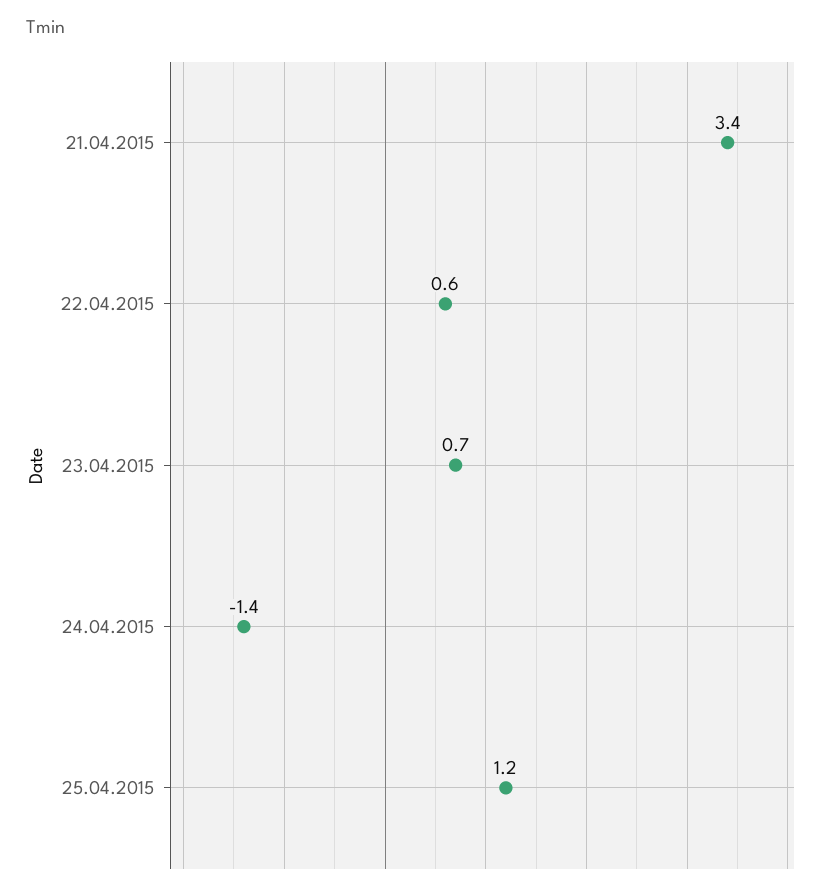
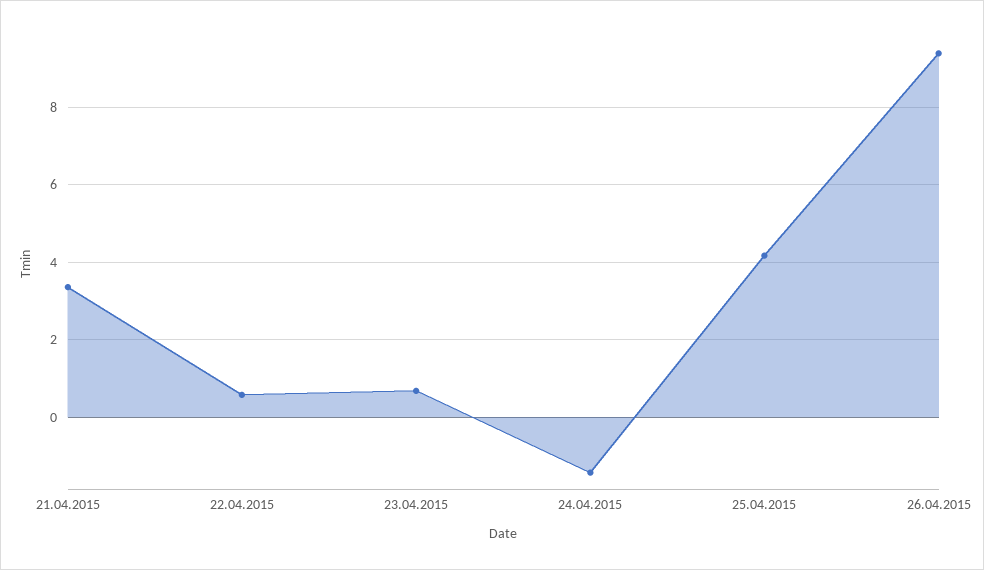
25.04.2015: 1.2 -> 4.2
26.04.2015: none -> 9.4

